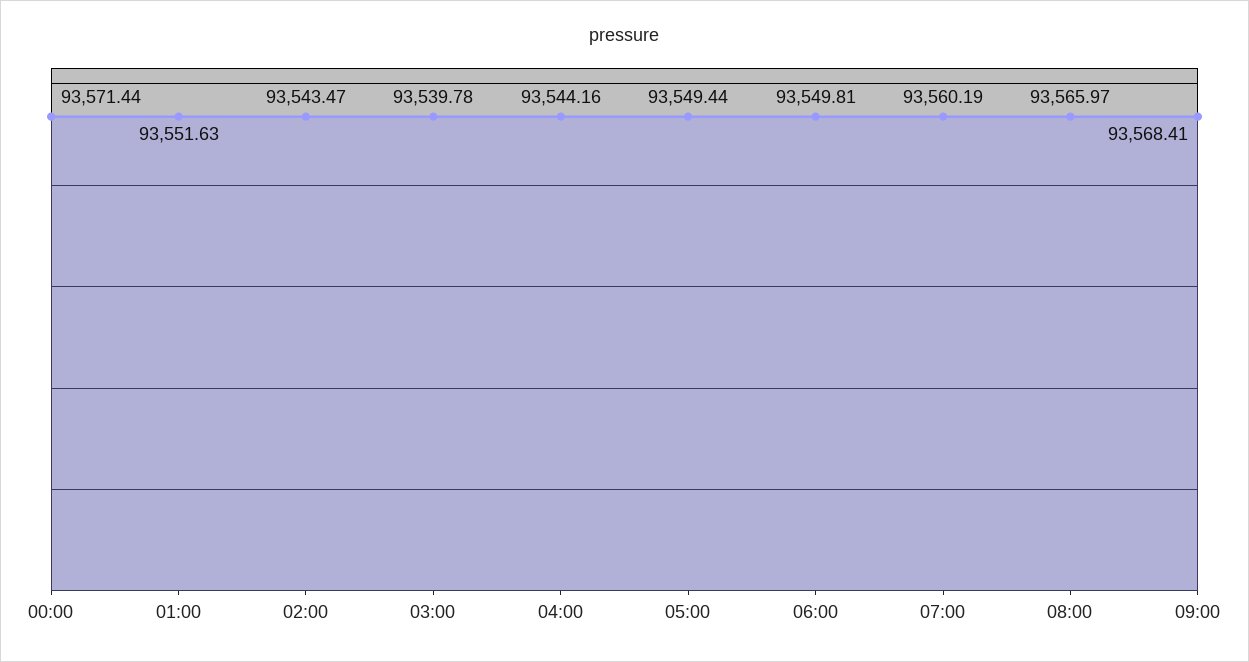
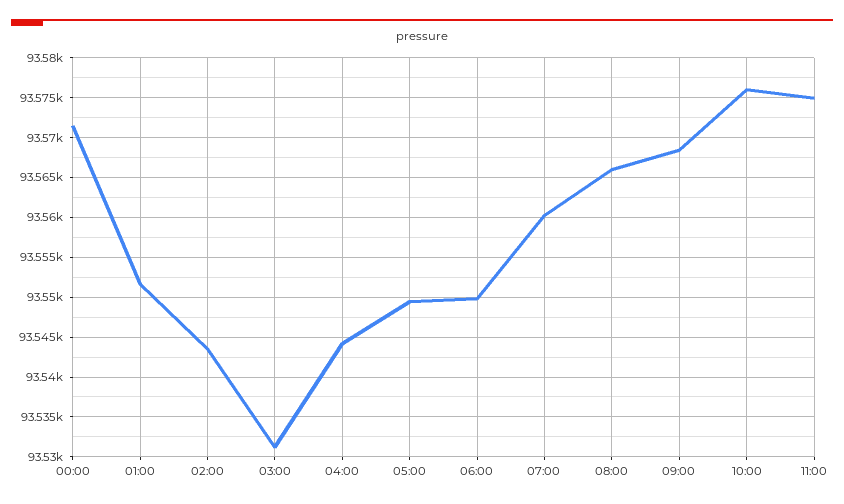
03:00: 93539.78 -> 93531
10:00: none -> 93576
11:00: none -> 93575

